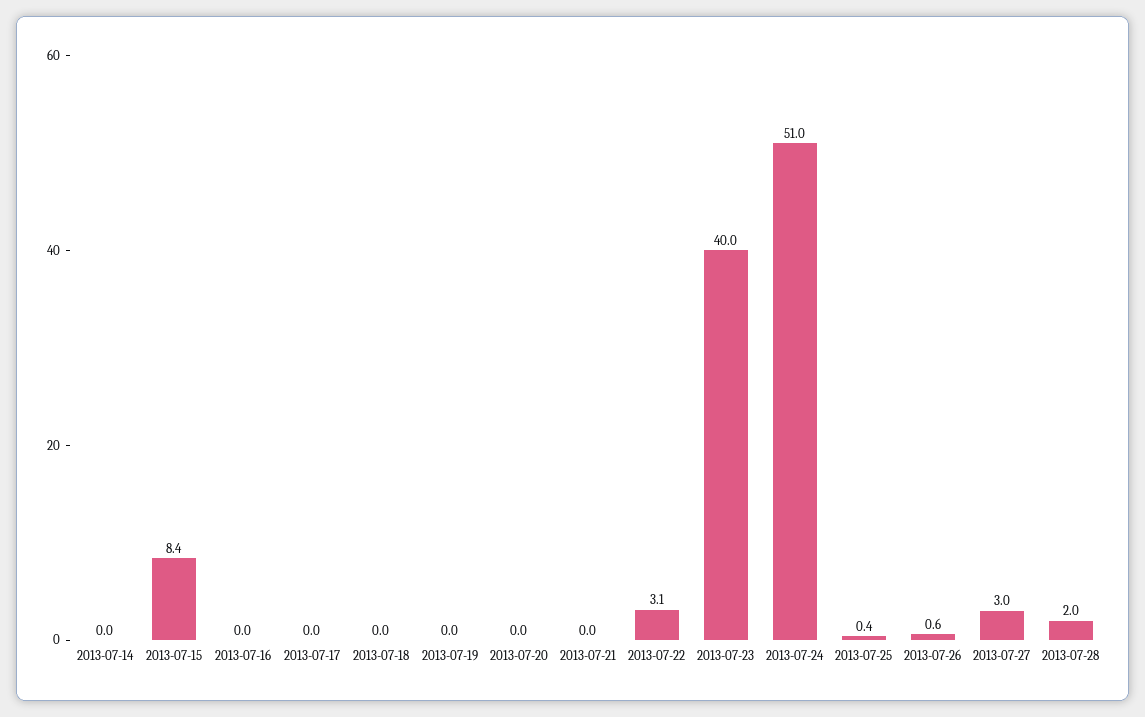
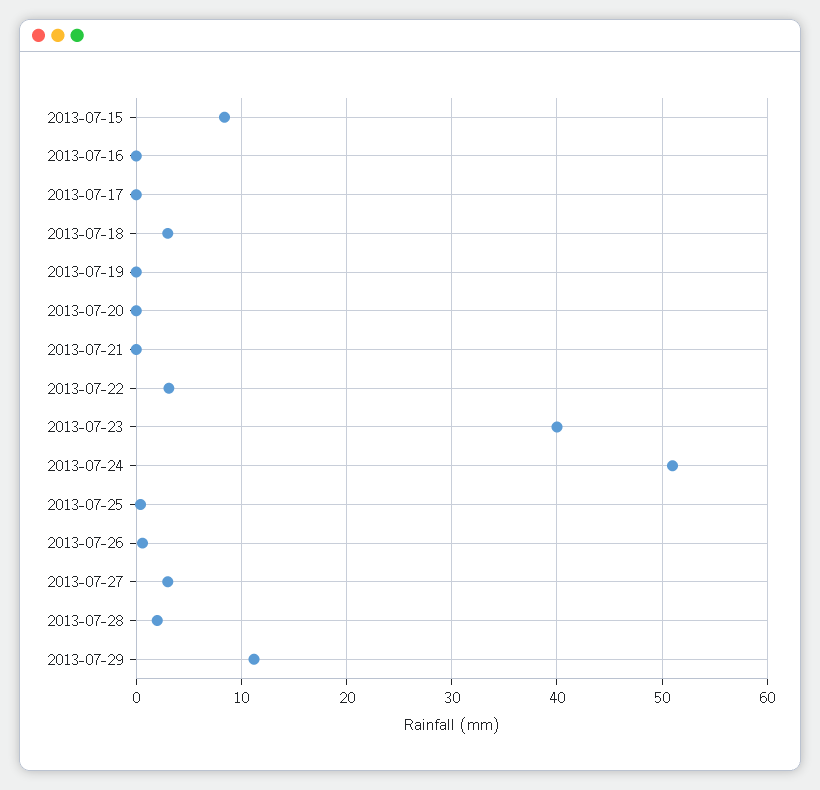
2013-07-14: 0 -> none
2013-07-18: 0 -> 3
2013-07-29: none -> 11

